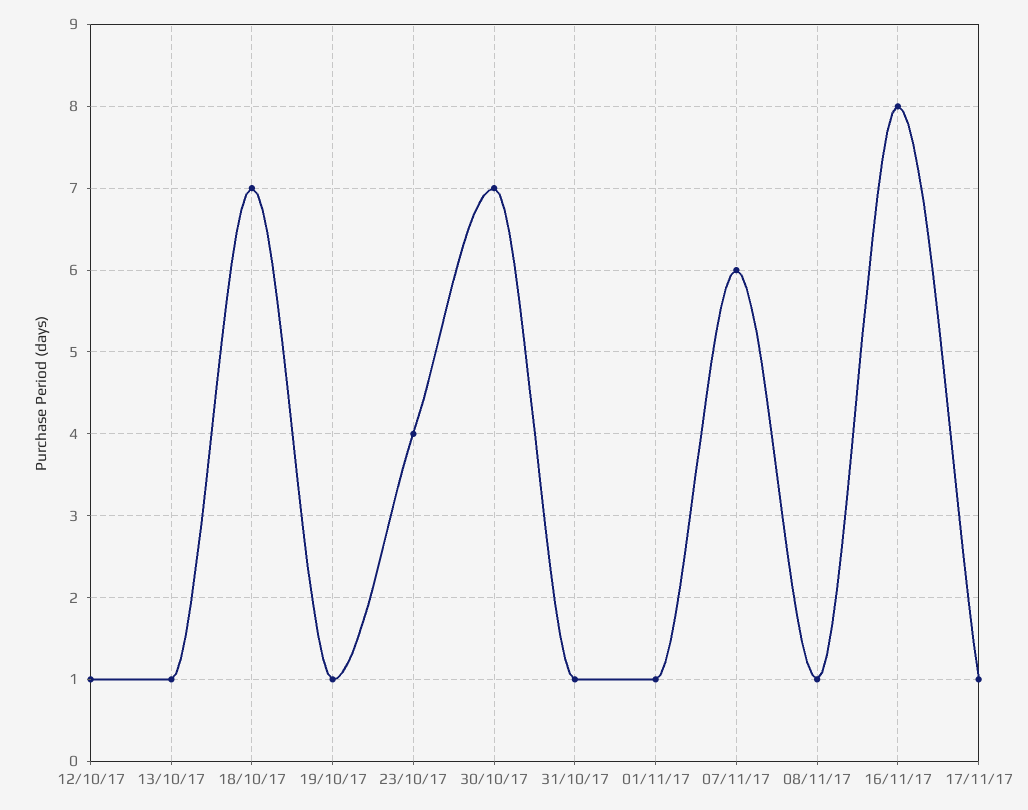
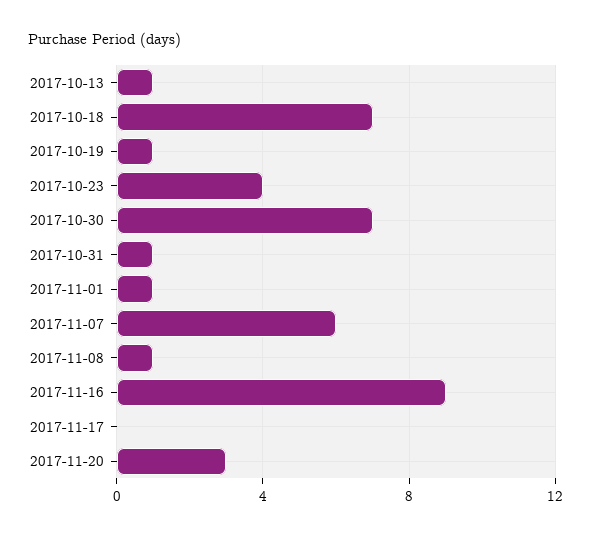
12/10/17: 1 -> none
16/11/17: 8 -> 9
17/11/17: 1 -> 0
2017-11-20: none -> 3

